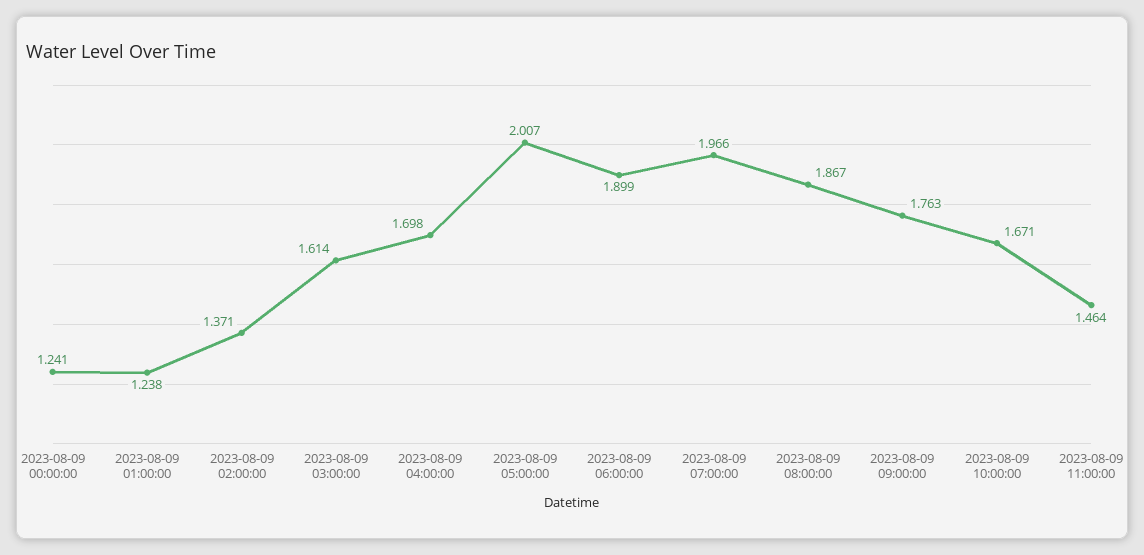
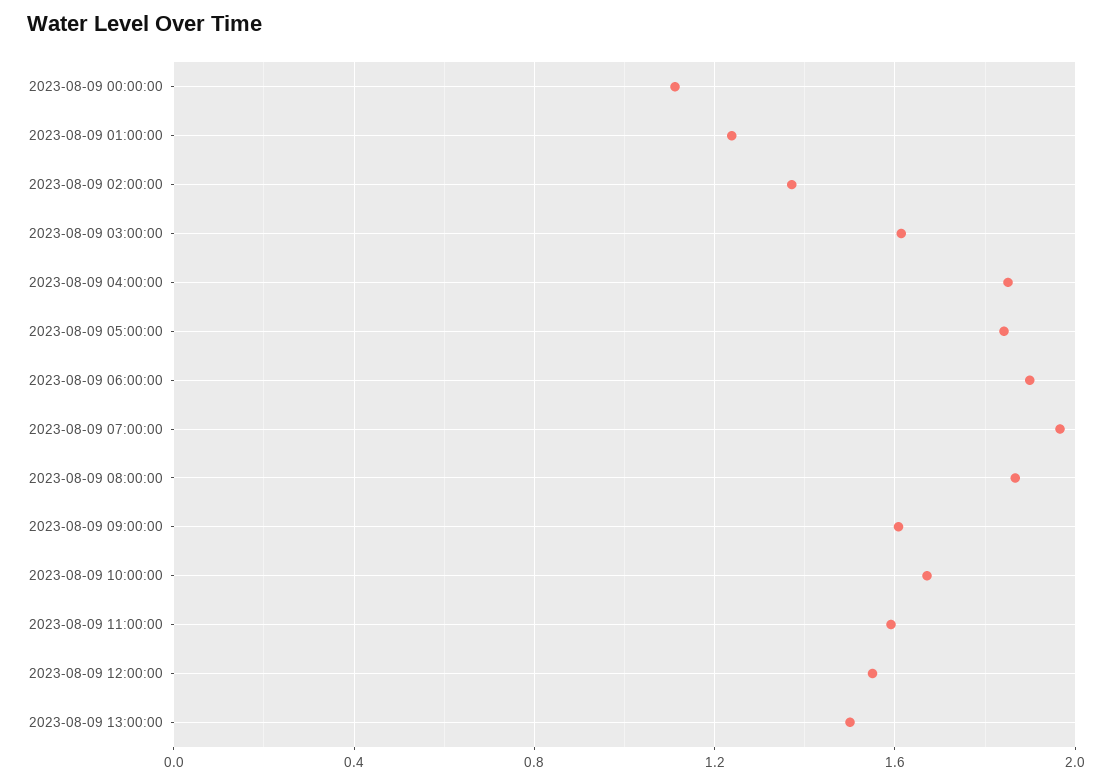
2023-08-09 00:00:00: 1.241 -> 1.1
2023-08-09 04:00:00: 1.698 -> 1.85
2023-08-09 05:00:00: 2.007 -> 1.85
2023-08-09 09:00:00: 1.763 -> 1.6
2023-08-09 11:00:00: 1.464 -> 1.6
2023-08-09 12:00:00: none -> 1.55
2023-08-09 13:00:00: none -> 1.5

